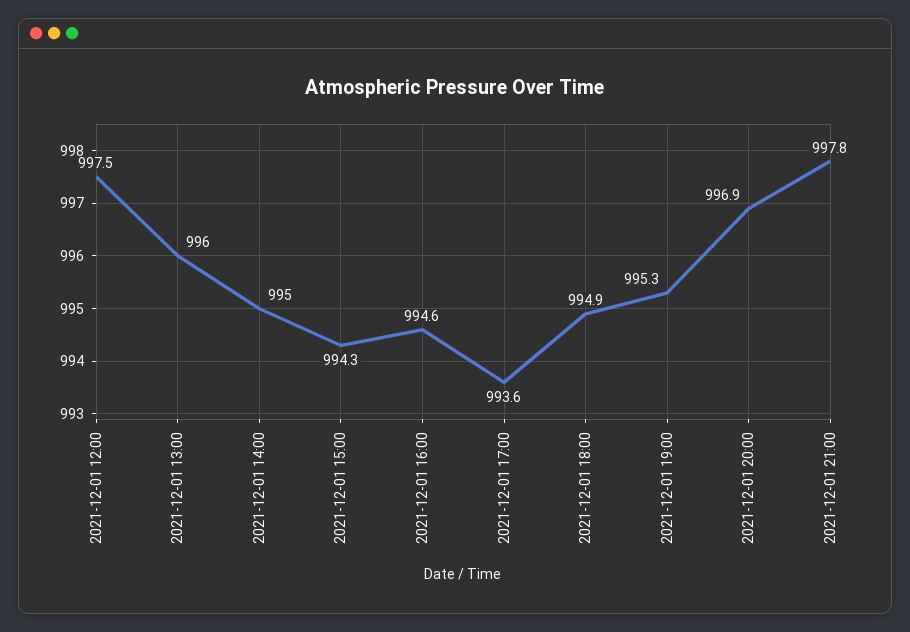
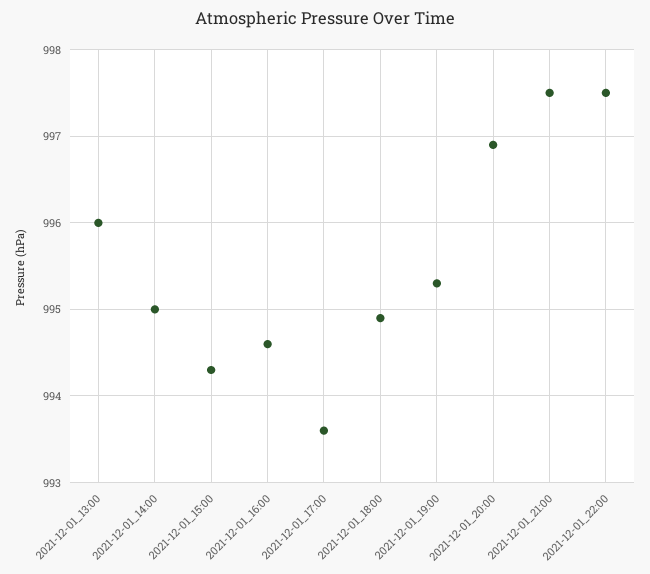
2021-12-01 12:00: 997.5 -> none
2021-12-01 21:00: 997.8 -> 997.5
2021-12-01_22:00: none -> 997.5

